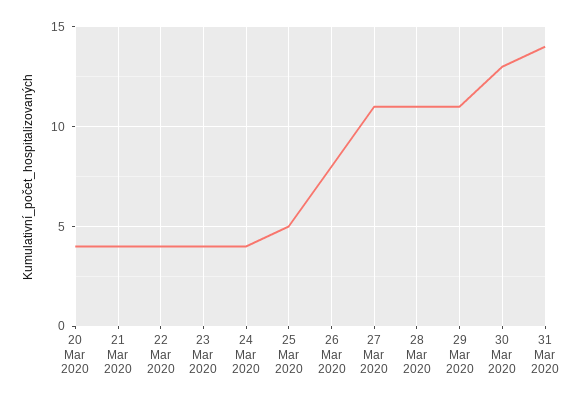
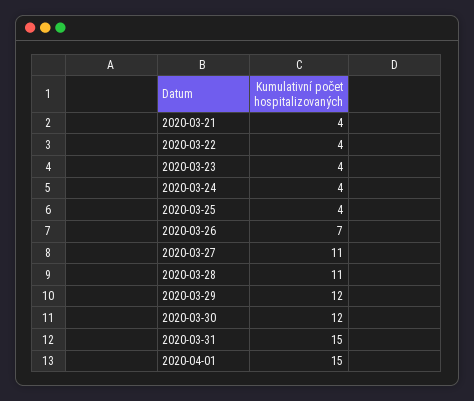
20 Mar 2020: 4 -> none
25 Mar 2020: 5 -> 4
26 Mar 2020: 8 -> 7
29 Mar 2020: 11 -> 12
30 Mar 2020: 13 -> 12
31 Mar 2020: 14 -> 15
2020-04-01: none -> 15

